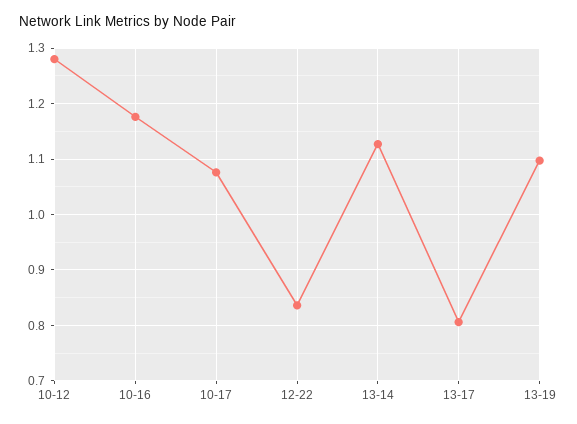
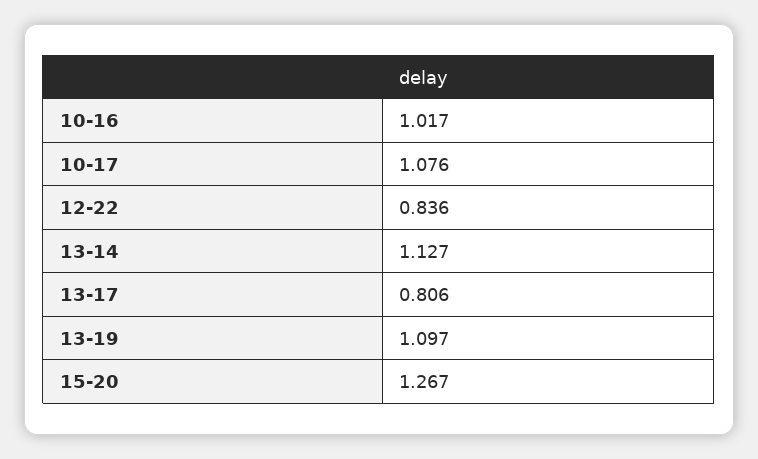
10-12: 1.28 -> none
10-16: 1.18 -> 1.017
15-20: none -> 1.267

